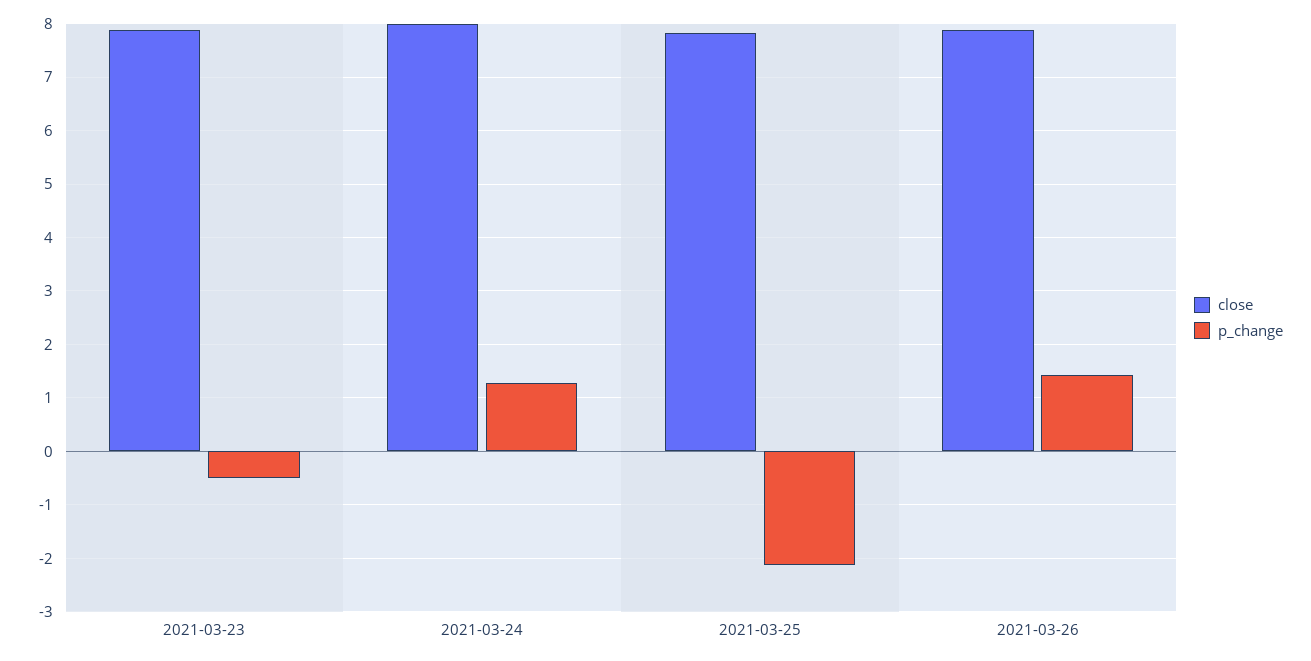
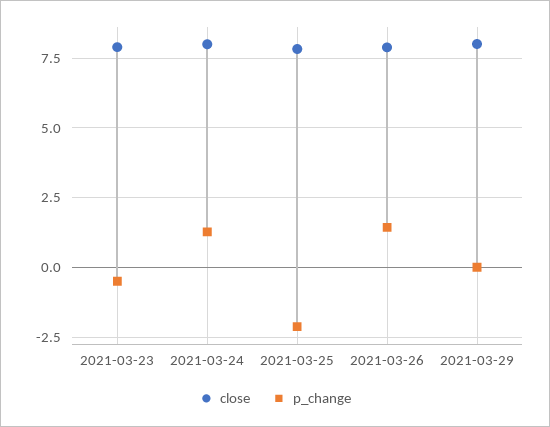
close, 2021-03-29: none -> 8
p_change, 2021-03-29: none -> 0

